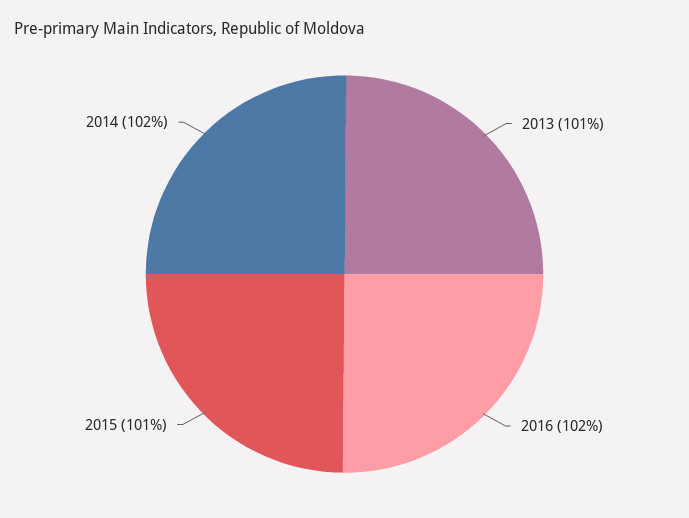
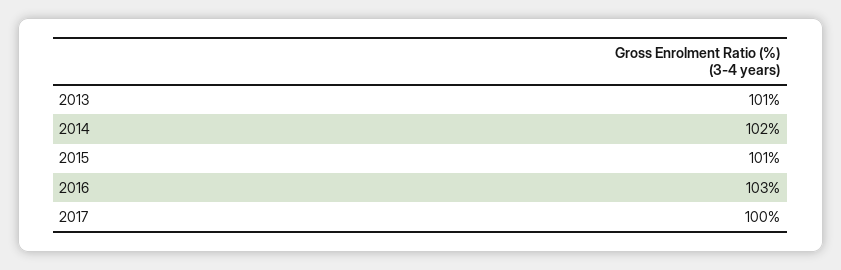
2016: 102 -> 103
2017: none -> 100

